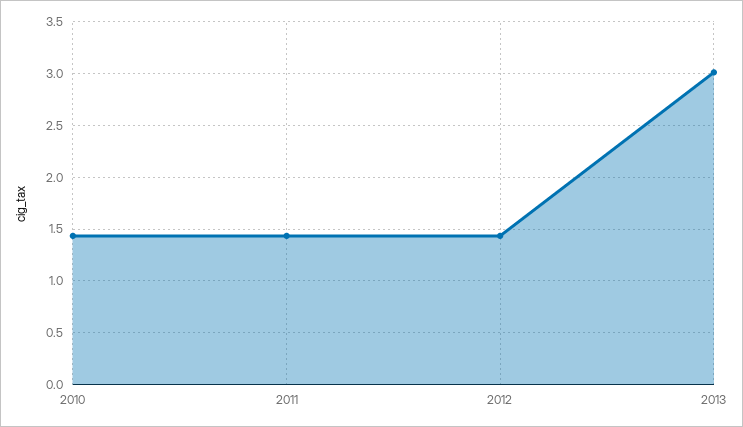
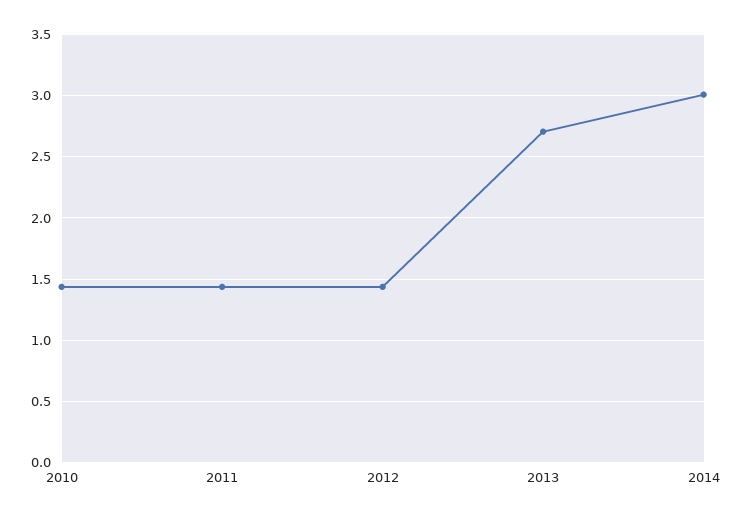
2013: 3 -> 2.7
2014: none -> 3

